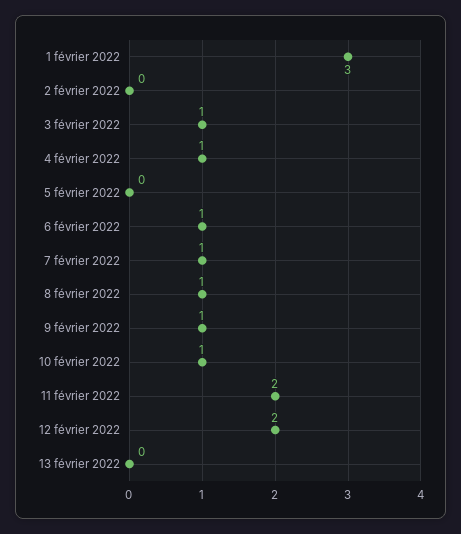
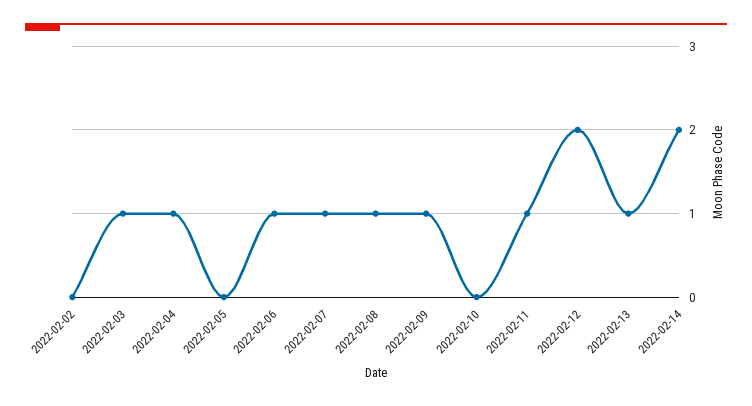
1 février 2022: 3 -> none
10 février 2022: 1 -> 0
11 février 2022: 2 -> 1
13 février 2022: 0 -> 1
2022-02-14: none -> 2

